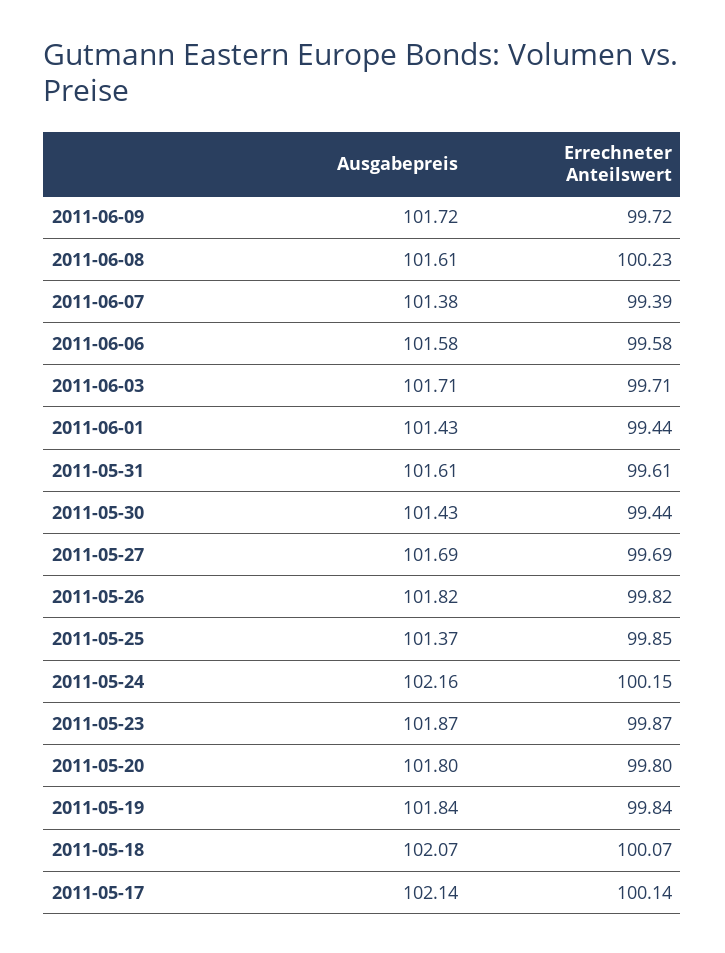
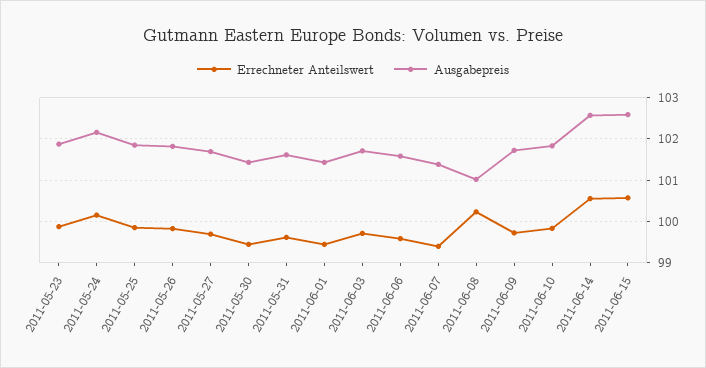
Ausgabepreis, 2011-06-08: 101.61 -> 101
Ausgabepreis, 2011-05-25: 101.37 -> 101.8
Ausgabepreis, 2011-05-20: 101.8 -> none
Errechneter Anteilswert, 2011-05-20: 99.8 -> none
Ausgabepreis, 2011-05-19: 101.84 -> none
Errechneter Anteilswert, 2011-05-19: 99.84 -> none
Ausgabepreis, 2011-05-18: 102.07 -> none
Errechneter Anteilswert, 2011-05-18: 100.07 -> none
Ausgabepreis, 2011-05-17: 102.14 -> none
Errechneter Anteilswert, 2011-05-17: 100.14 -> none
Errechneter Anteilswert, 2011-06-10: none -> 99.8
Ausgabepreis, 2011-06-10: none -> 101.8
Errechneter Anteilswert, 2011-06-14: none -> 100.6
Ausgabepreis, 2011-06-14: none -> 102.6
Errechneter Anteilswert, 2011-06-15: none -> 100.6
Ausgabepreis, 2011-06-15: none -> 102.6

